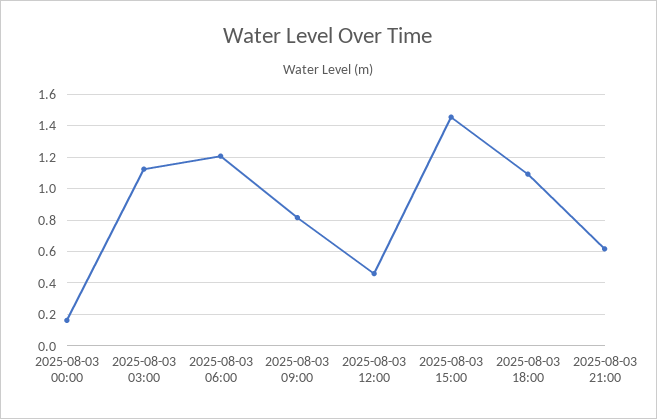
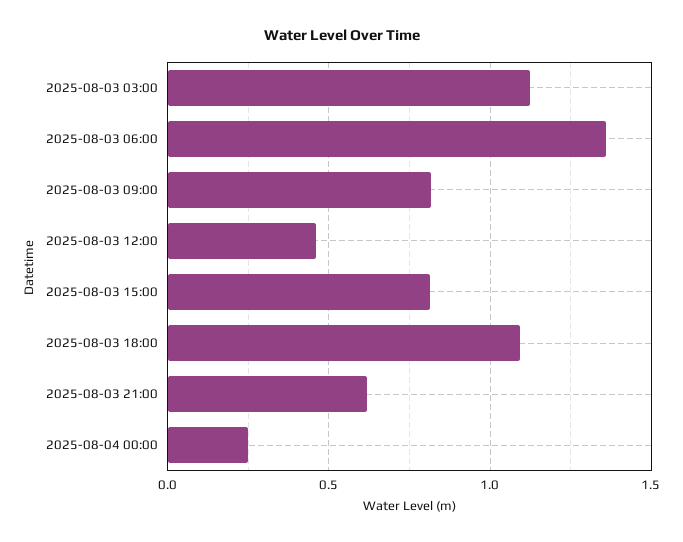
2025-08-03 00:00: 0.15 -> none
2025-08-03 06:00: 1.2 -> 1.35
2025-08-03 15:00: 1.45 -> 0.8
2025-08-04 00:00: none -> 0.25

